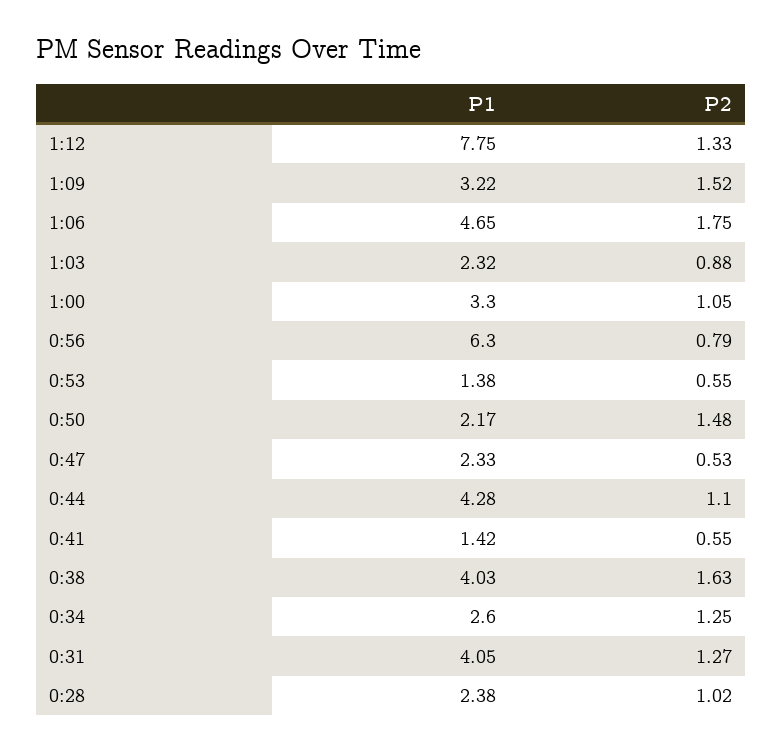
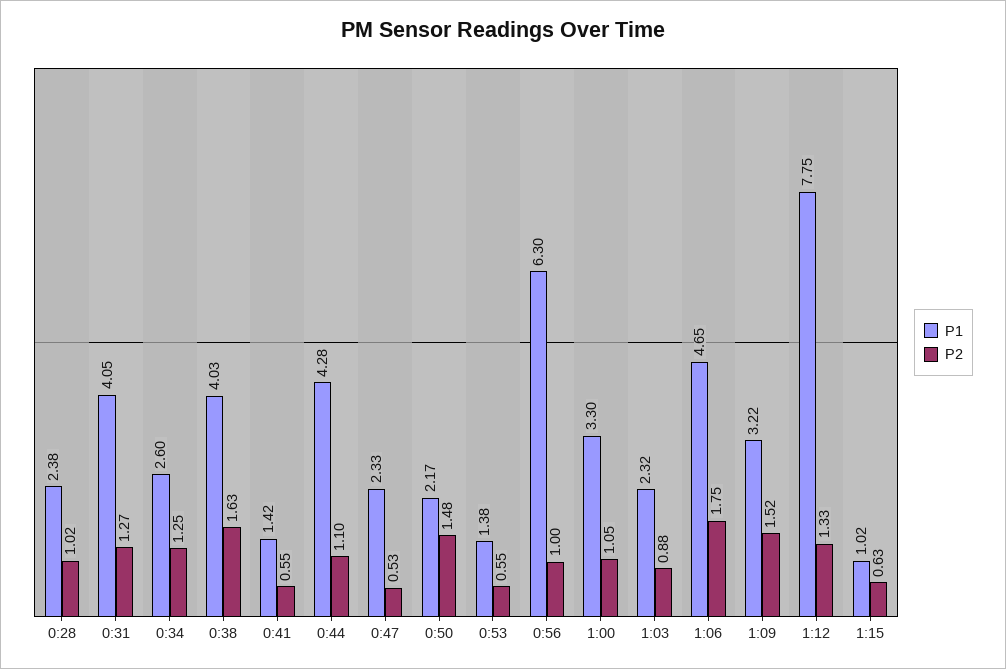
P2, 0:56: 0.79 -> 1
P1, 1:15: none -> 1.02
P2, 1:15: none -> 0.63

